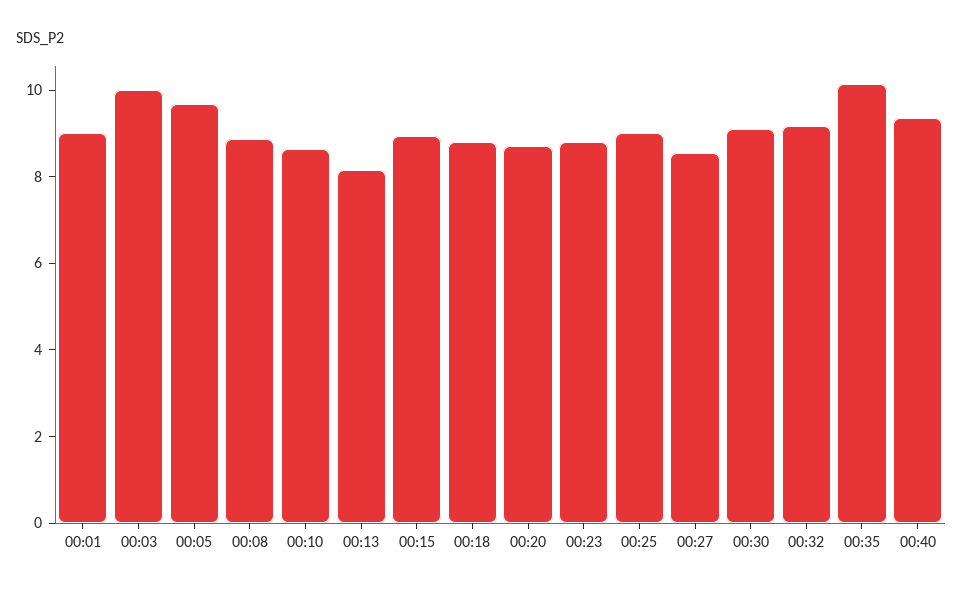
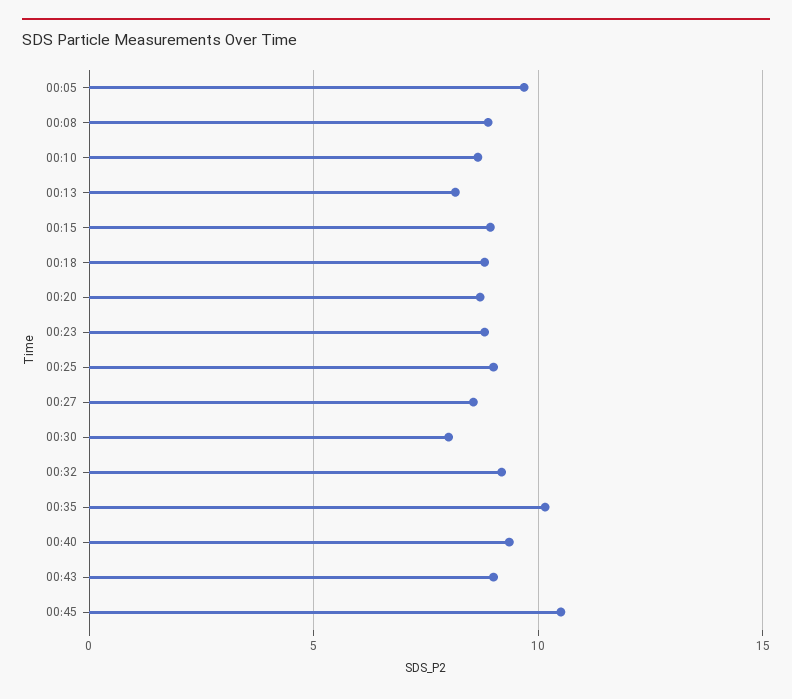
00:01: 9 -> none
00:03: 10 -> none
00:30: 9 -> 8
00:43: none -> 9
00:45: none -> 10.5

